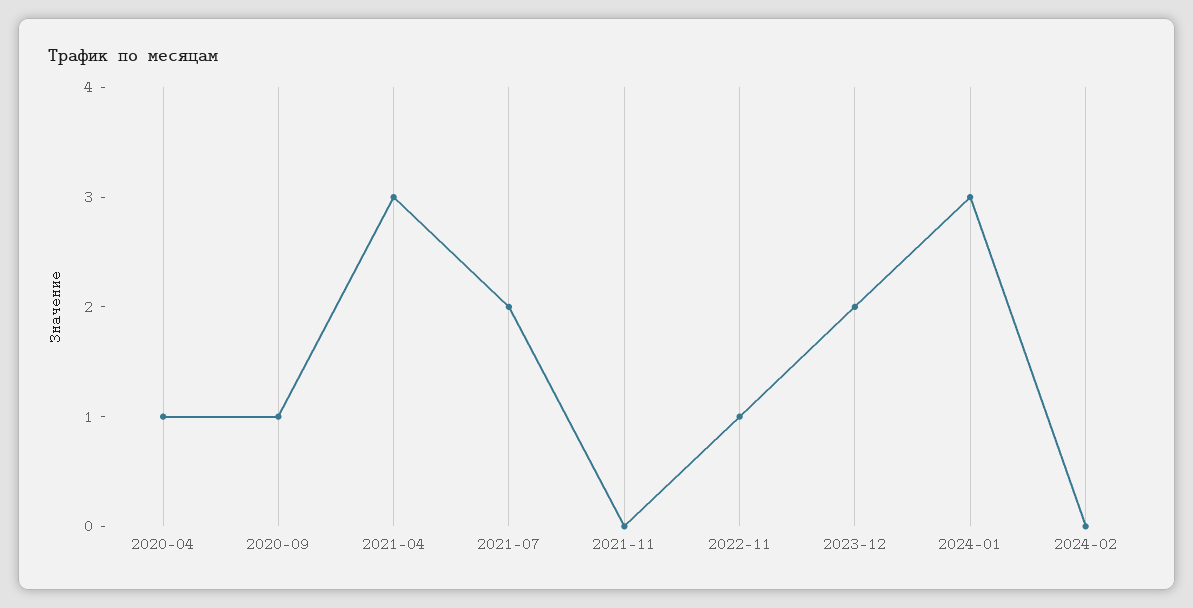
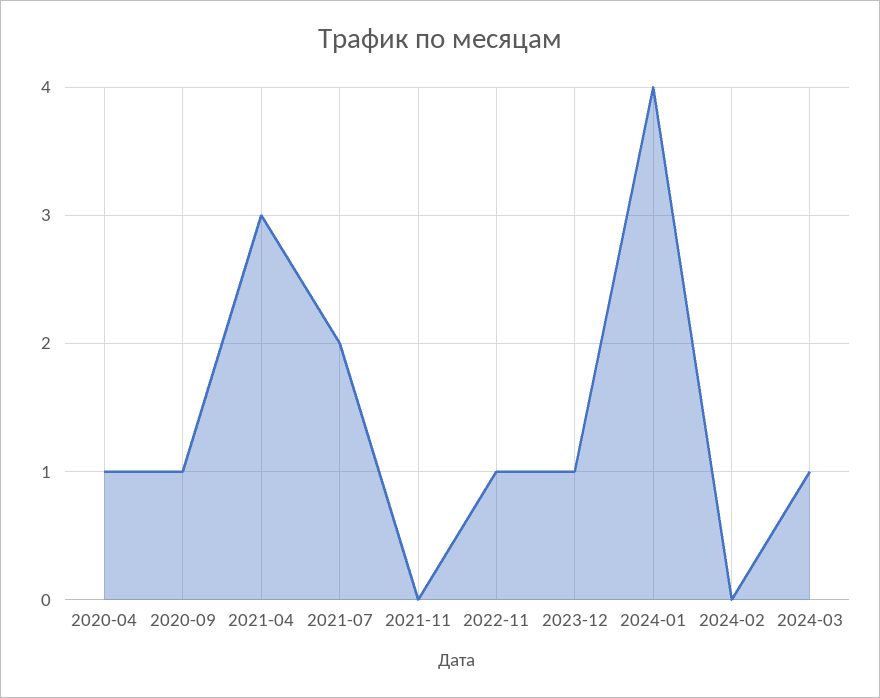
2023-12: 2 -> 1
2024-01: 3 -> 4
2024-03: none -> 1

